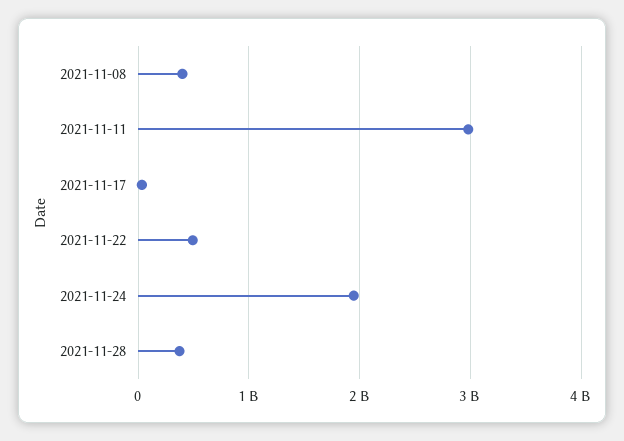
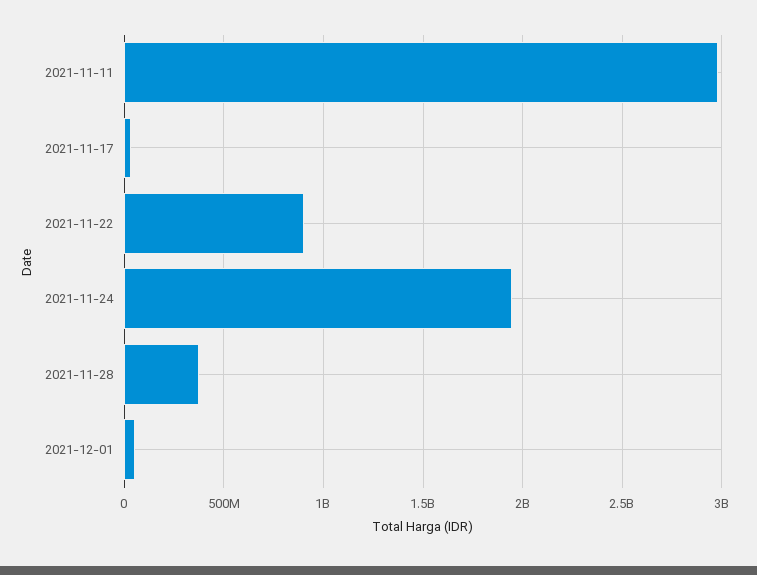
2021-11-08: 400000000 -> none
2021-11-22: 500000000 -> 900000000
2021-12-01: none -> 50000000

